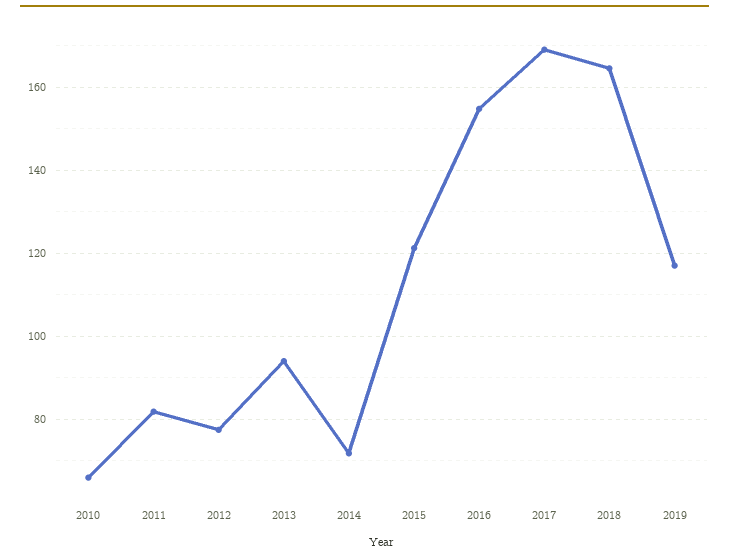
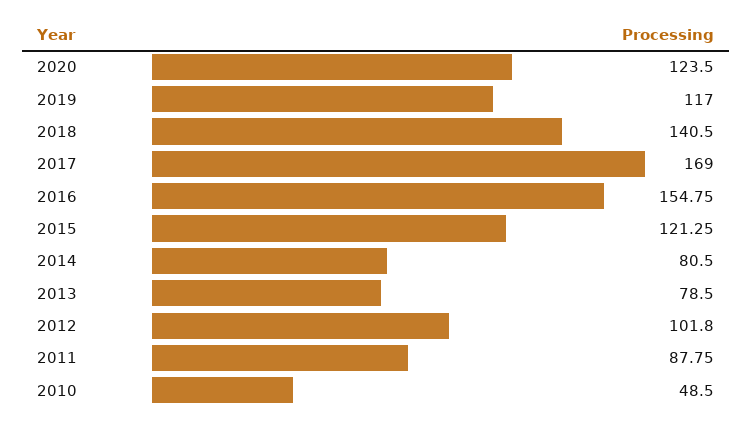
2010: 66 -> 48.5
2011: 82 -> 87.75
2012: 78 -> 101.8
2013: 94 -> 78.5
2014: 72 -> 80.5
2018: 164 -> 140.5
2020: none -> 123.5

